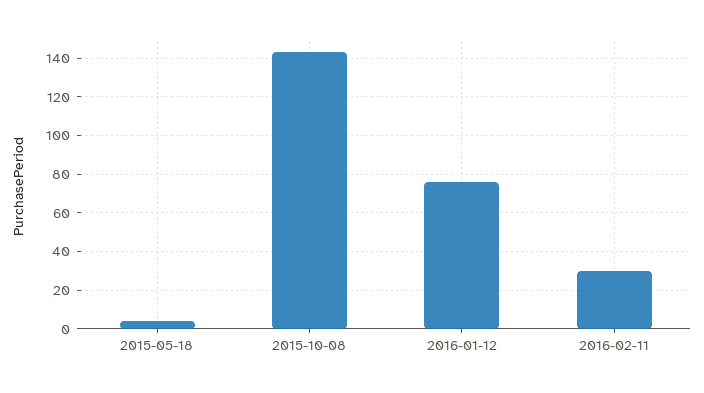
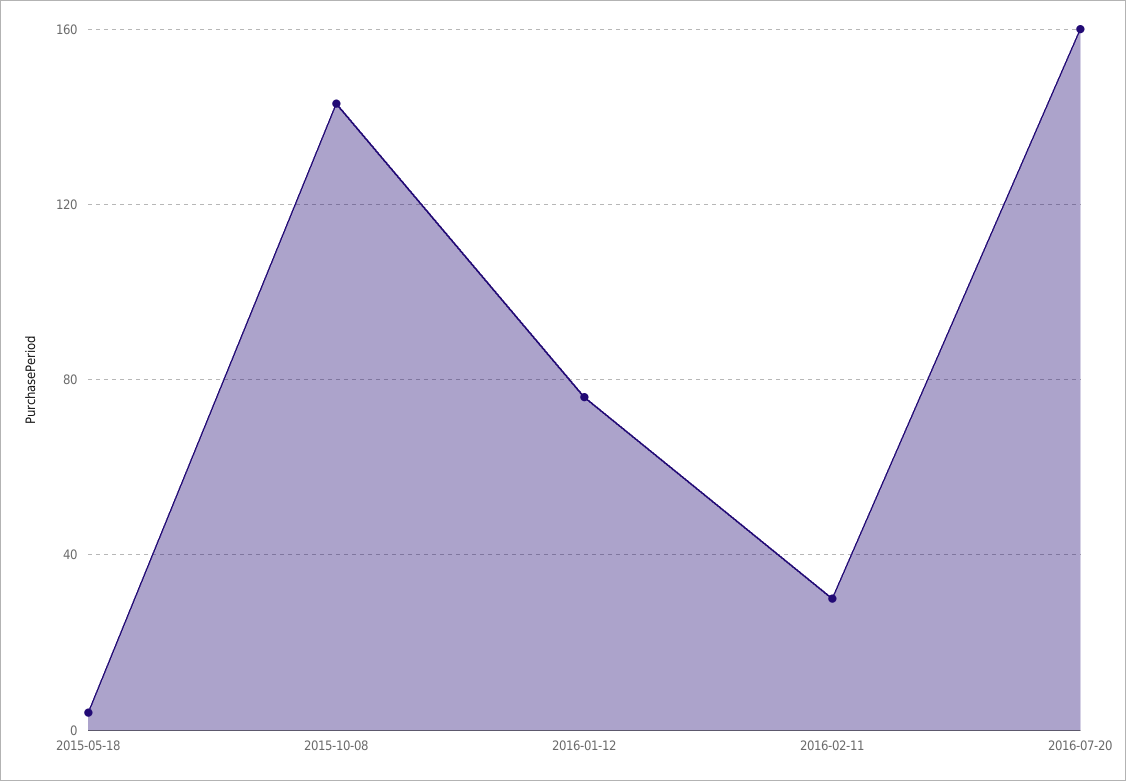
2016-07-20: none -> 160

